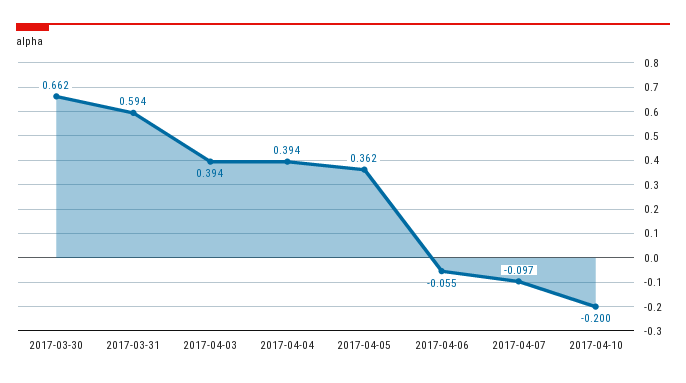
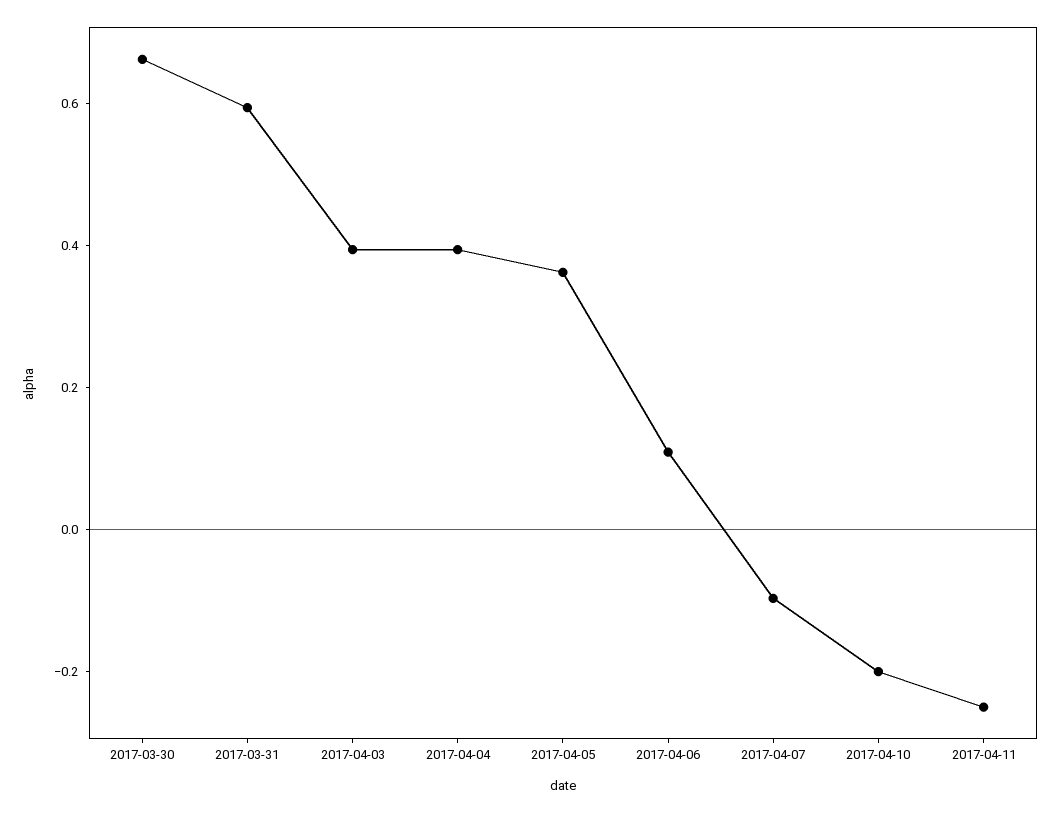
2017-04-06: -0.055 -> 0.1
2017-04-11: none -> -0.25

